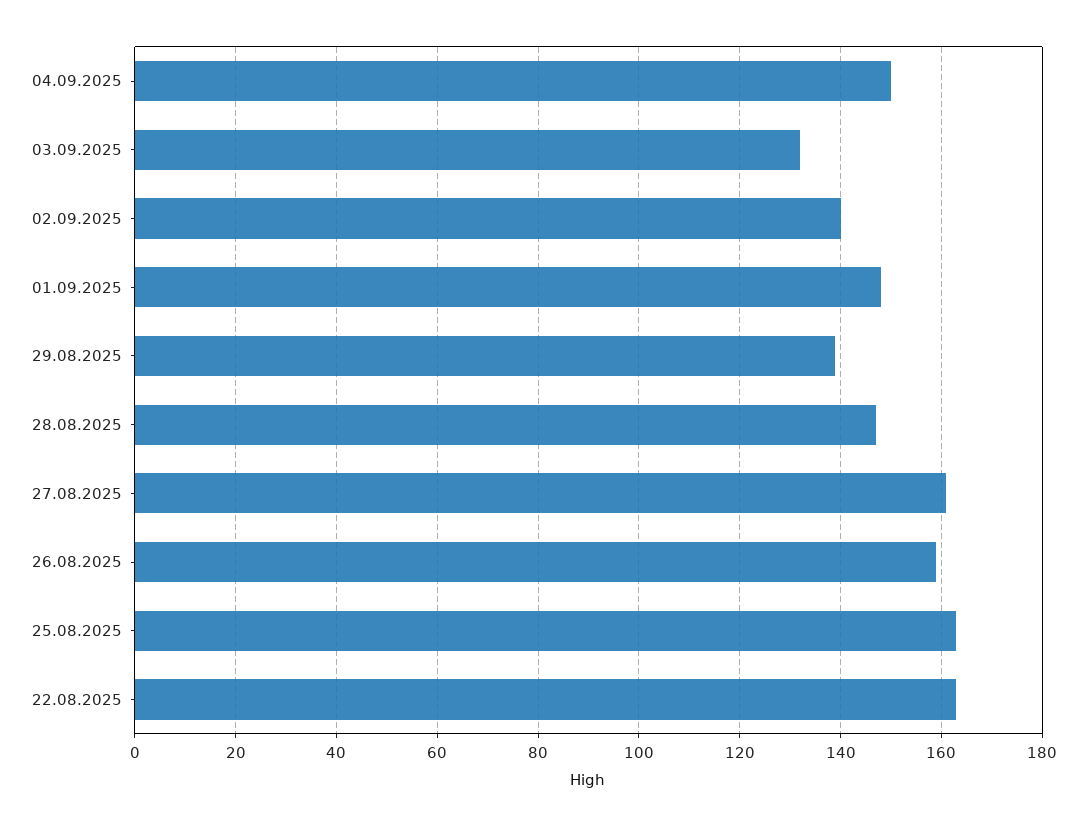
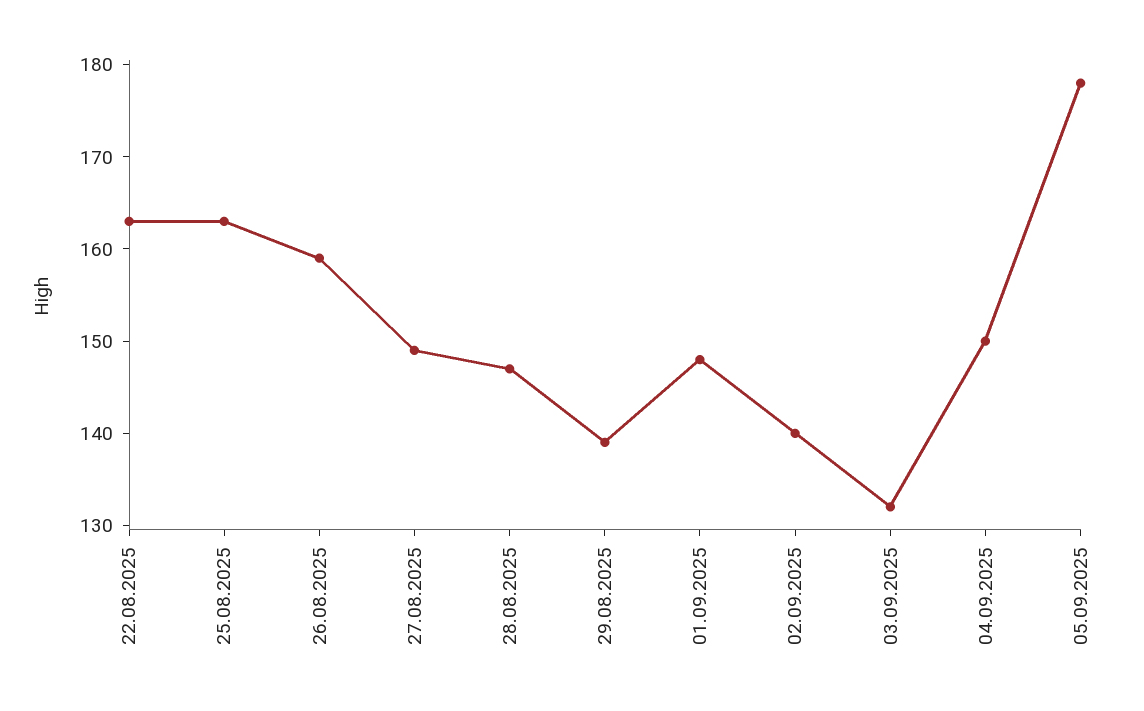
27.08.2025: 160 -> 149
05.09.2025: none -> 178

